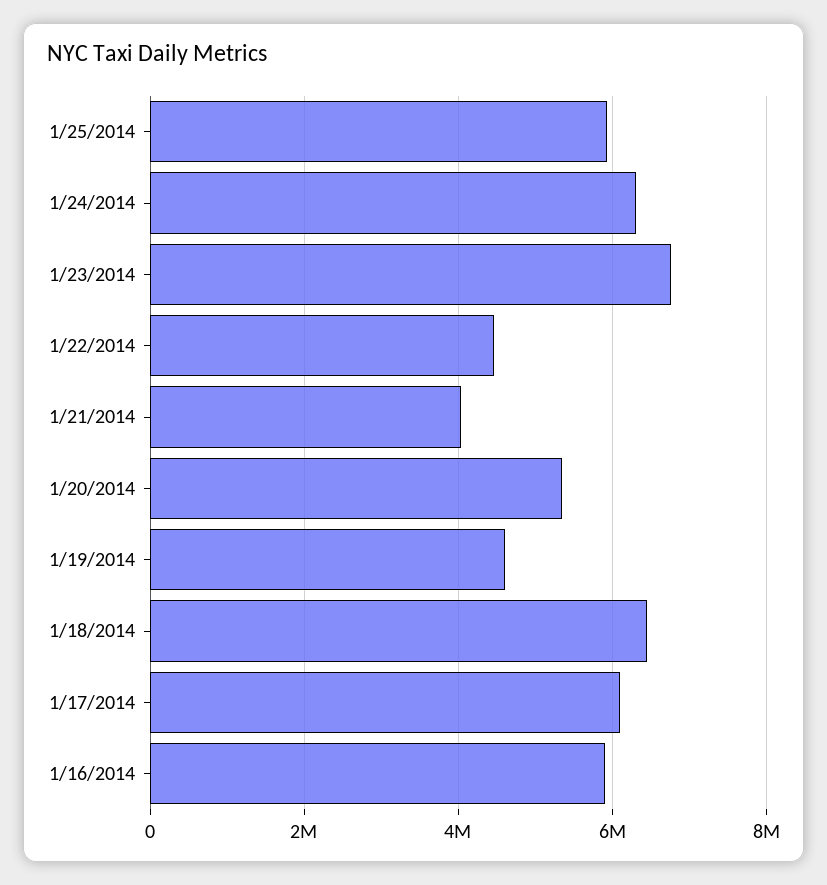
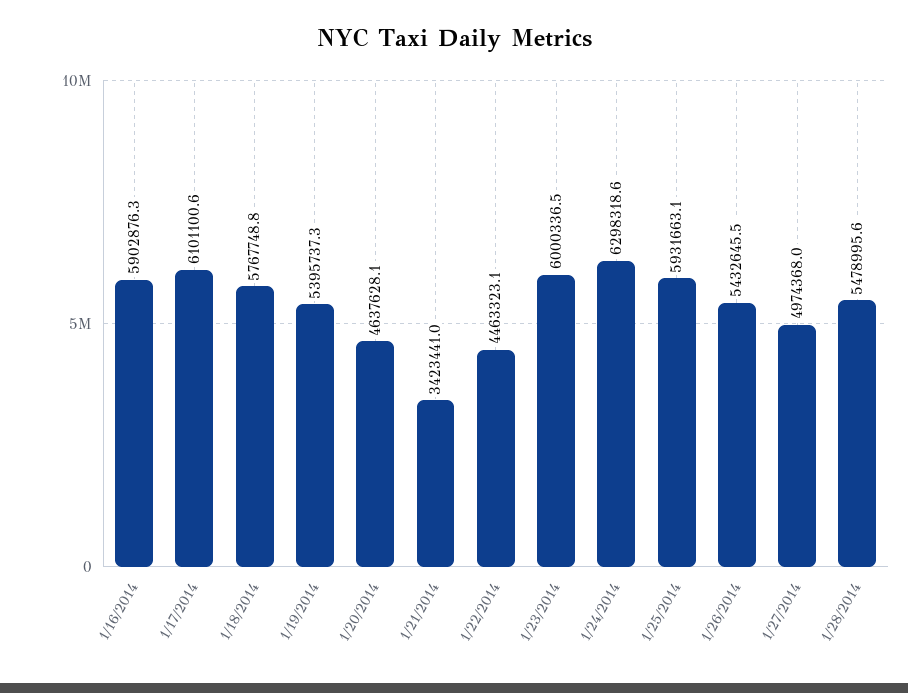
1/23/2014: 6800000 -> 6000336.5
1/21/2014: 4000000 -> 3423441
1/20/2014: 5400000 -> 4637628.1
1/19/2014: 4600000 -> 5395737.3
1/18/2014: 6400000 -> 5767748.8
1/26/2014: none -> 5432645.5
1/27/2014: none -> 4974368
1/28/2014: none -> 5478995.6

